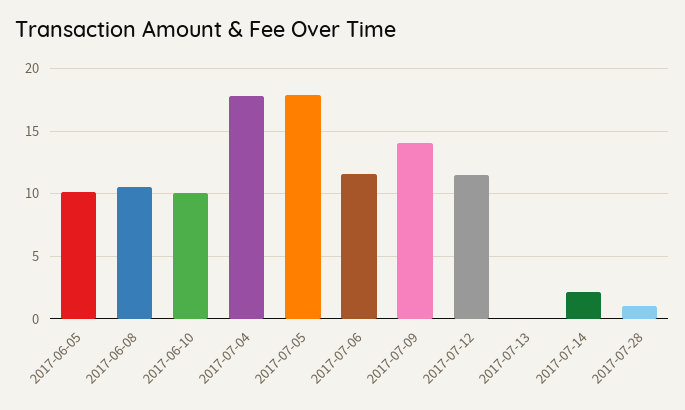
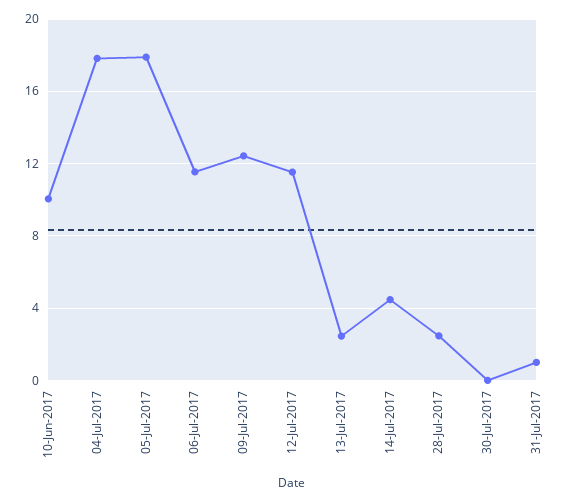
2017-06-05: 10 -> none
2017-06-08: 10.5 -> none
2017-07-09: 14 -> 12.5
2017-07-13: 0 -> 2.5
2017-07-14: 2 -> 4.5
2017-07-28: 1 -> 2.5
30-Jul-2017: none -> 0
31-Jul-2017: none -> 1

